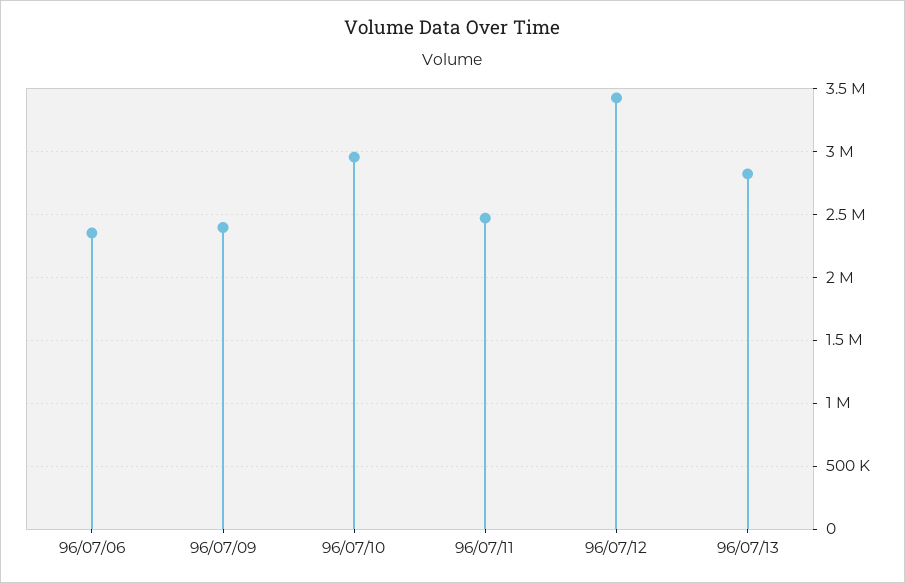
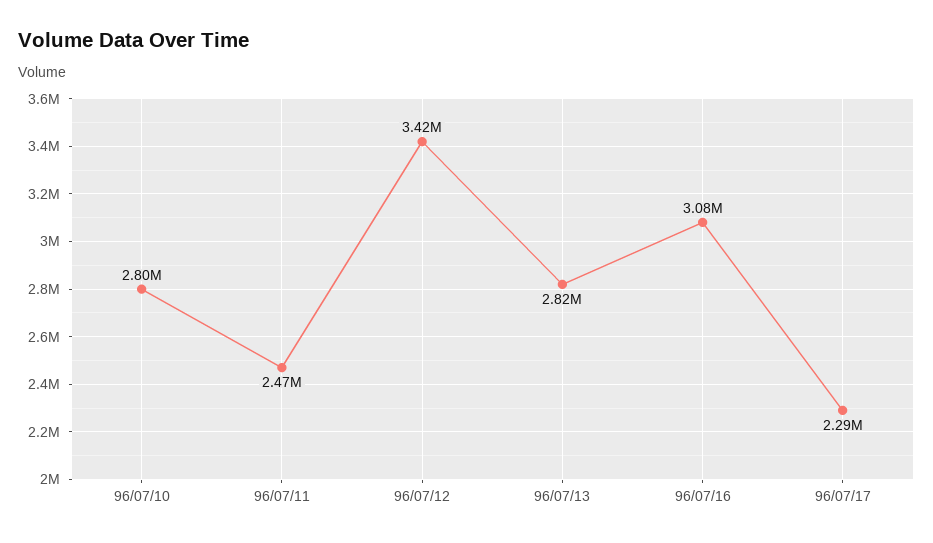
96/07/06: 2350000 -> none
96/07/09: 2400000 -> none
96/07/10: 2950000 -> 2800000
96/07/16: none -> 3080000
96/07/17: none -> 2290000

